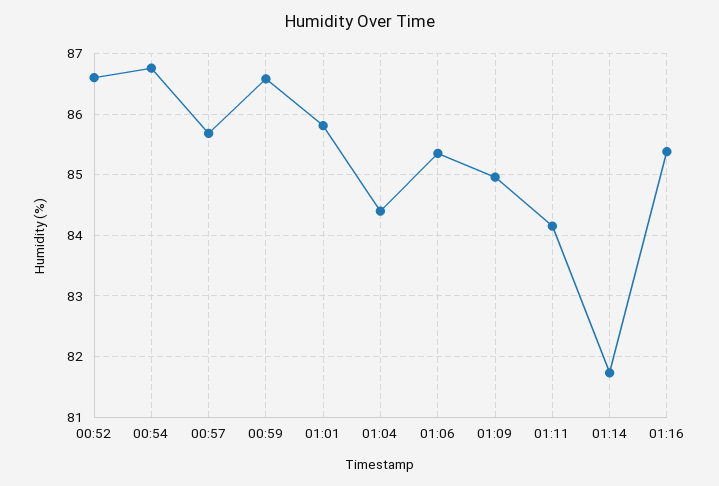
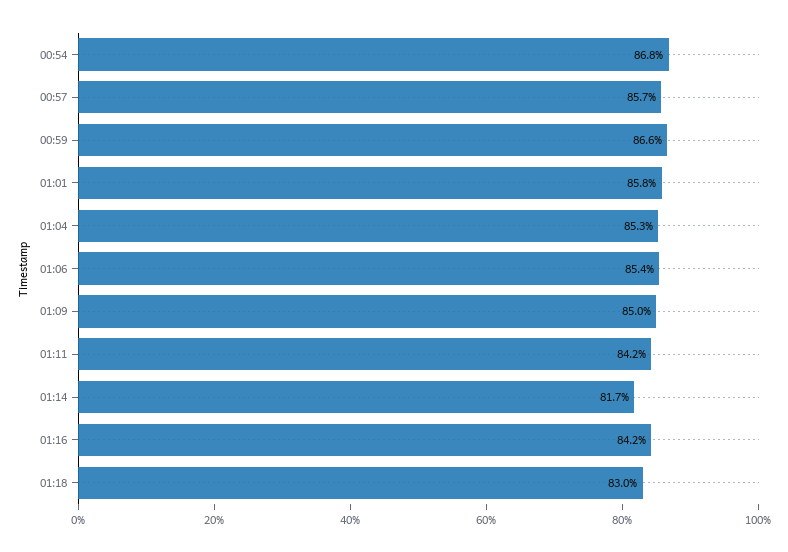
00:52: 86.6 -> none
01:04: 84.4 -> 85.3
01:16: 85.4 -> 84.2
01:18: none -> 83

